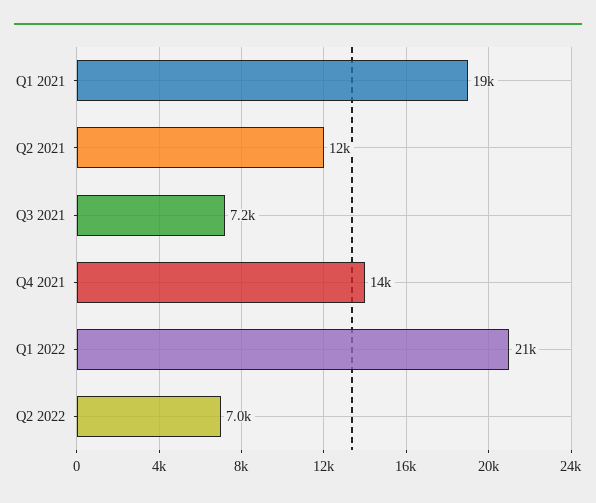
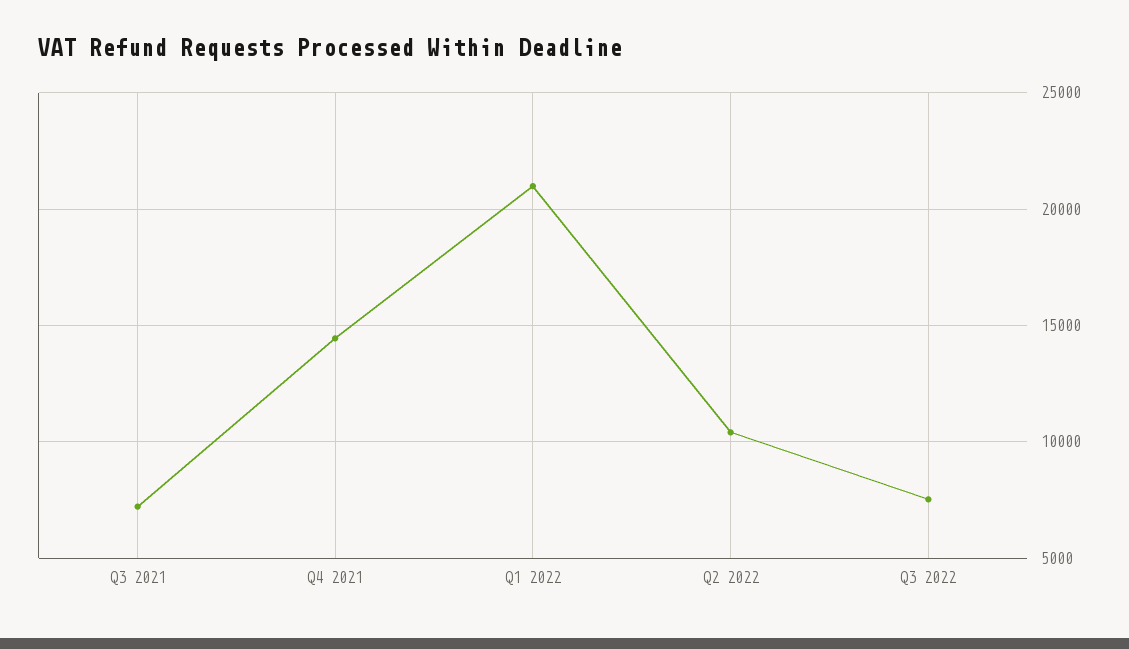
Q1 2021: 19000 -> none
Q2 2021: 12000 -> none
Q2 2022: 7000 -> 10500
Q3 2022: none -> 7500

